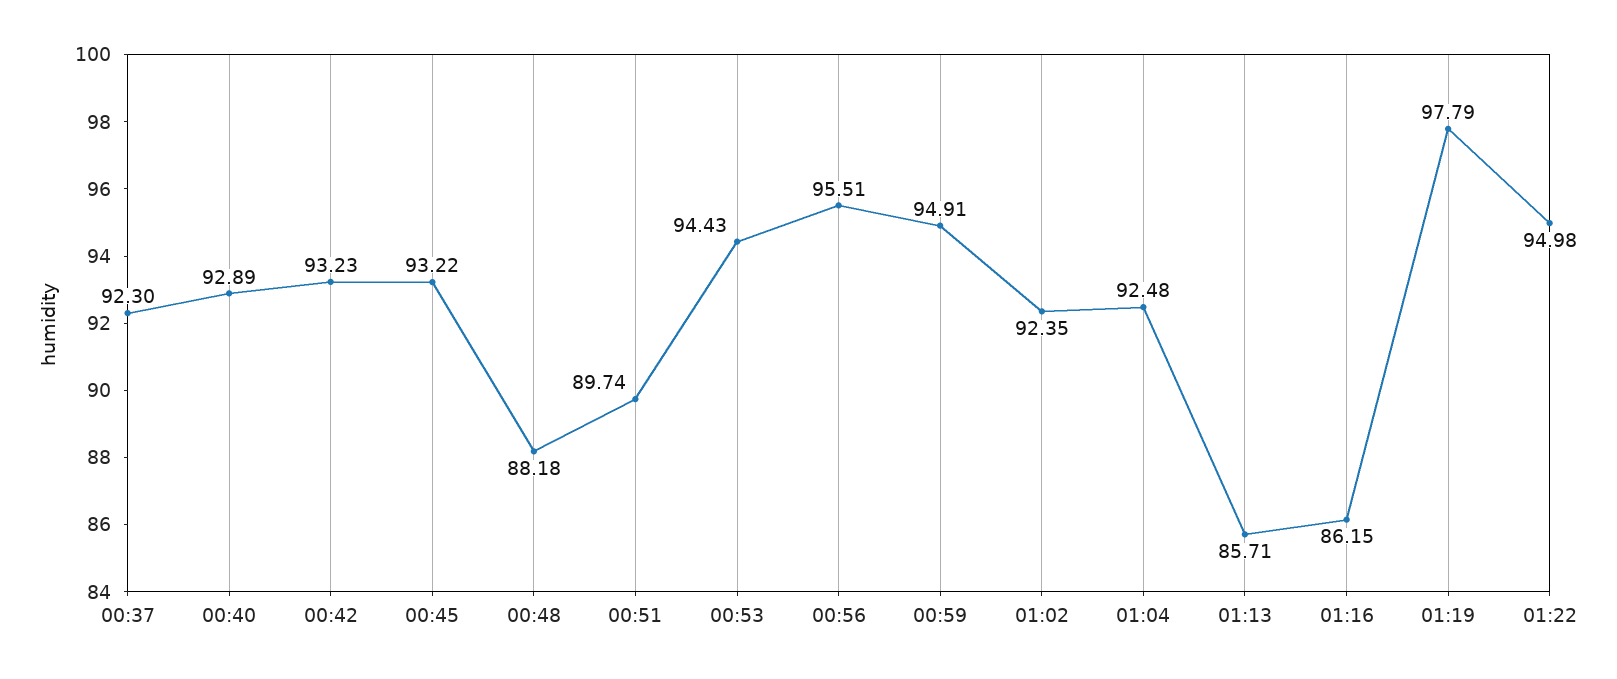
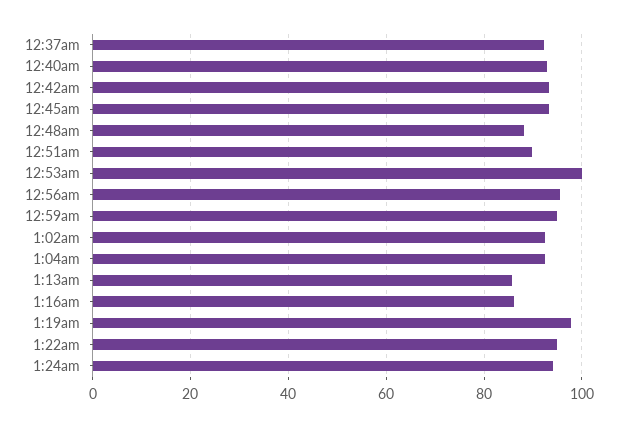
00:53: 94.43 -> 100
1:24am: none -> 94

